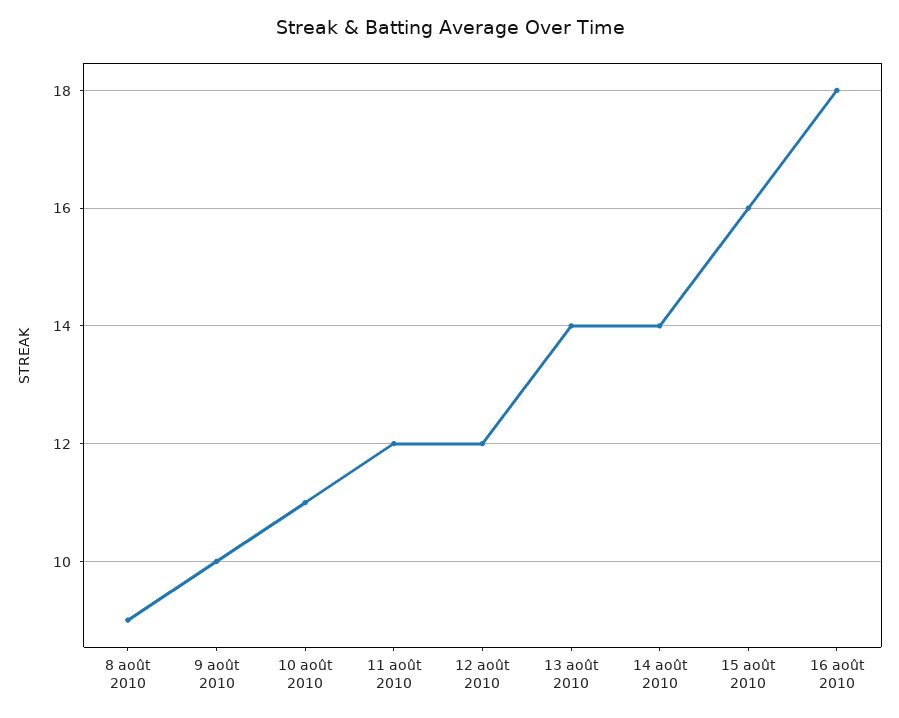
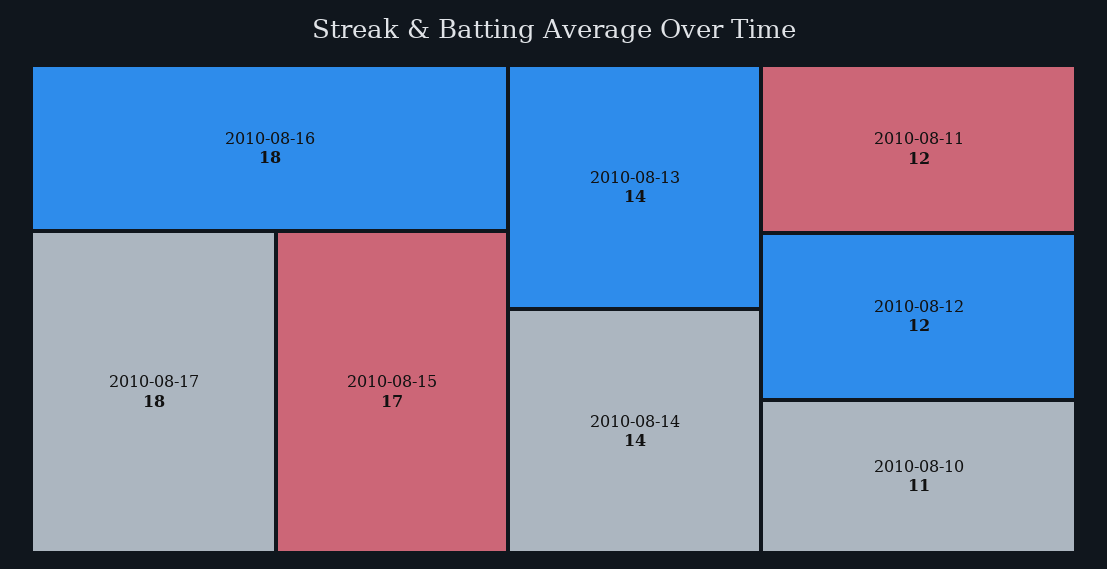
8 août 2010: 9 -> none
9 août 2010: 10 -> none
15 août 2010: 16 -> 17
2010-08-17: none -> 18

